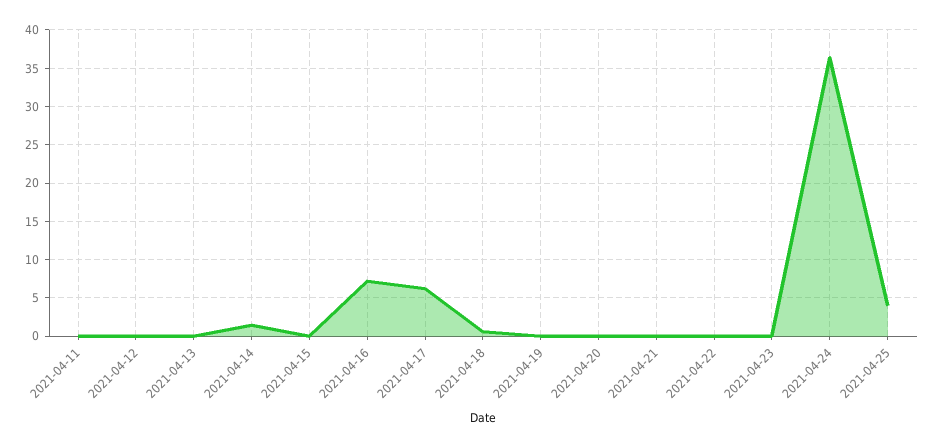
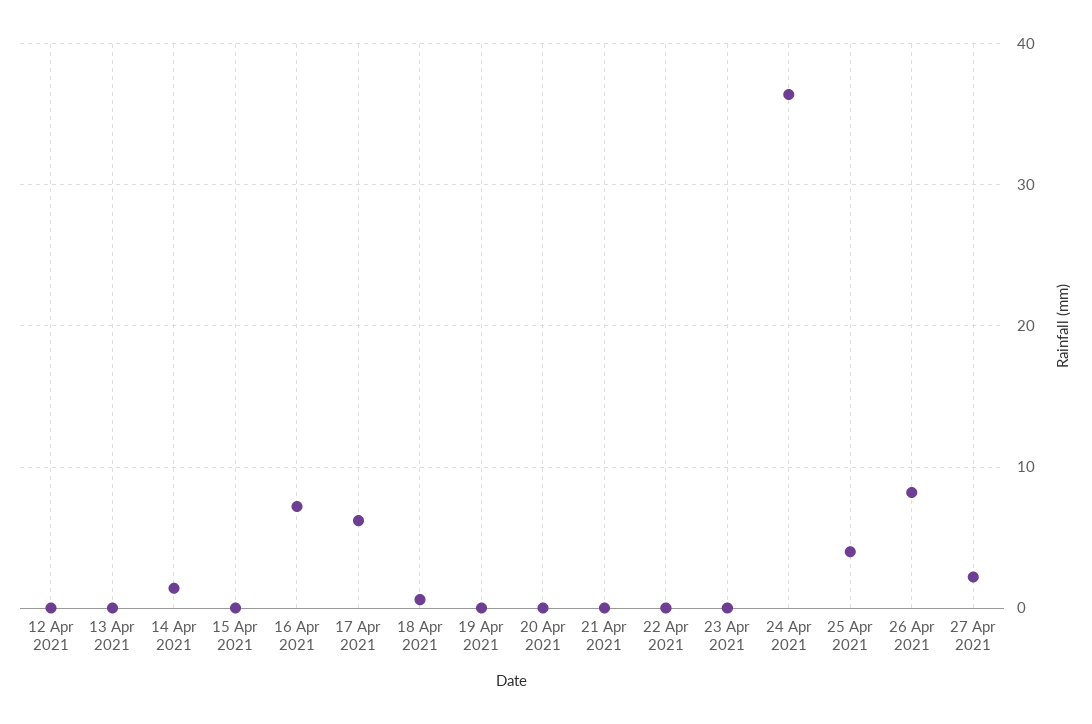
2021-04-11: 0 -> none
26 Apr 2021: none -> 8
27 Apr 2021: none -> 2

